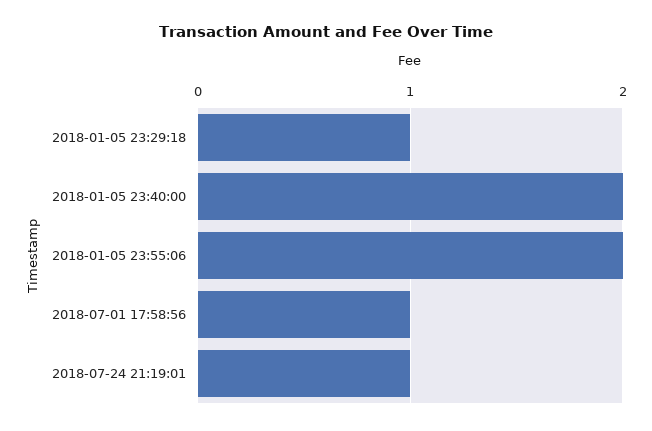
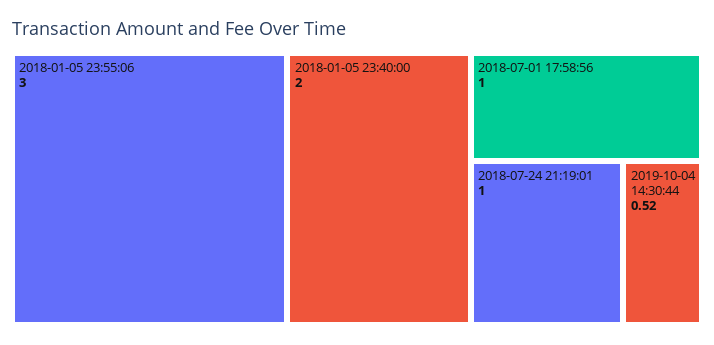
2018-01-05 23:29:18: 1 -> none
2018-01-05 23:55:06: 2 -> 3
2019-10-04 14:30:44: none -> 0.52

